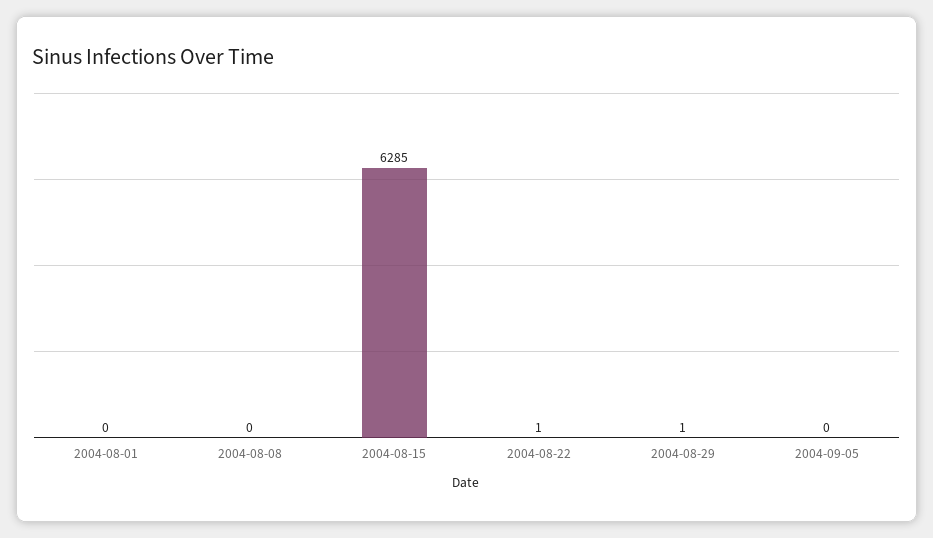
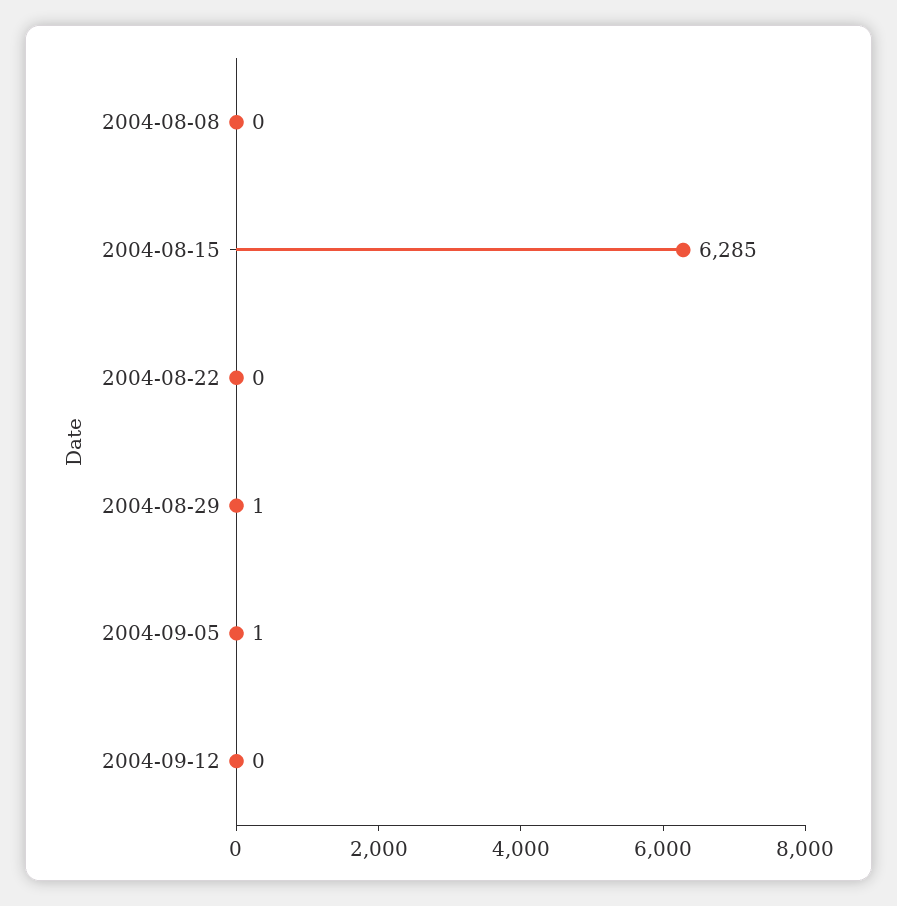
2004-08-01: 0 -> none
2004-08-22: 1 -> 0
2004-09-05: 0 -> 1
2004-09-12: none -> 0

